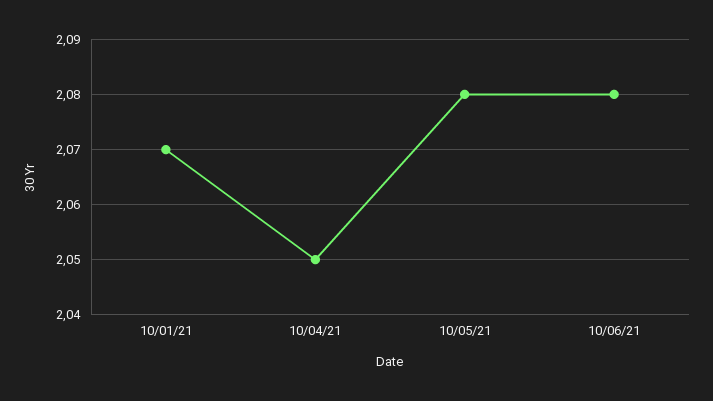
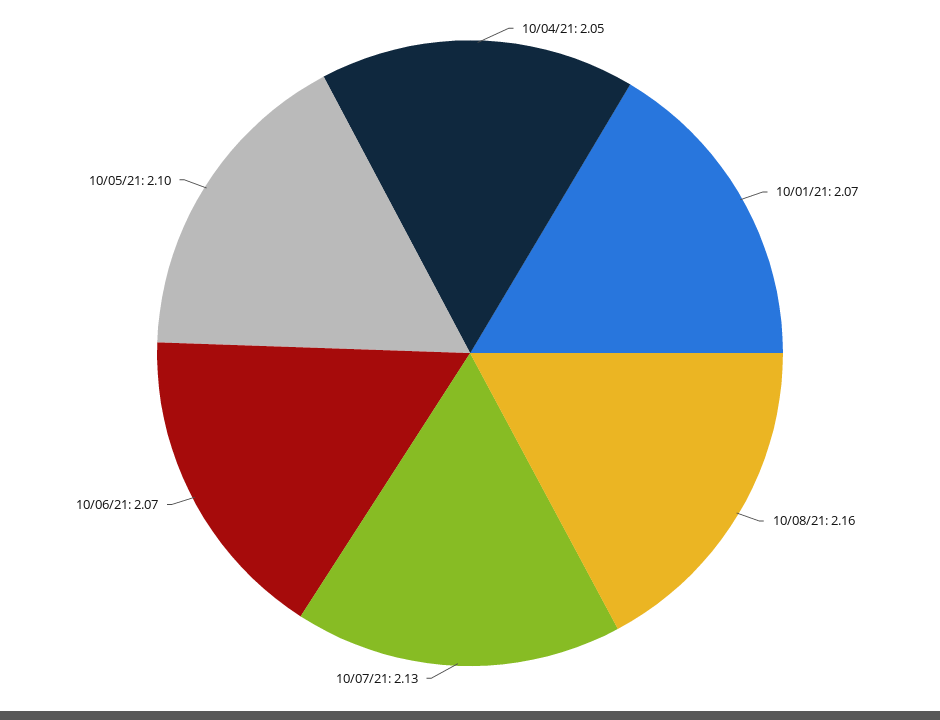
10/05/21: 2.08 -> 2.1
10/06/21: 2.08 -> 2.07
10/08/21: none -> 2.16
10/07/21: none -> 2.13

